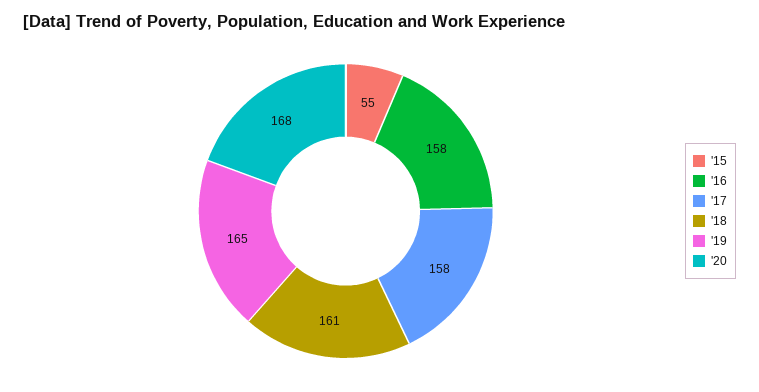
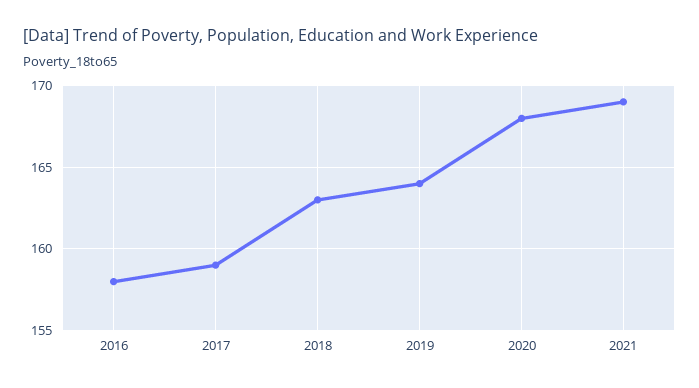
'15: 55 -> none
'17: 158 -> 159
'18: 161 -> 163
'19: 165 -> 164
2021: none -> 169

